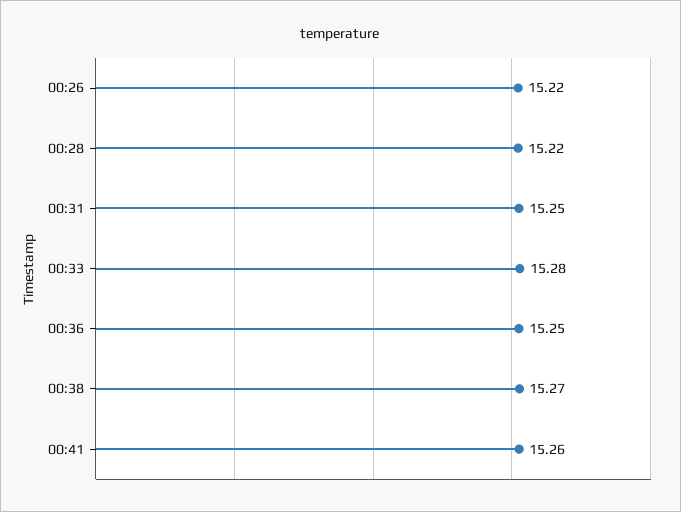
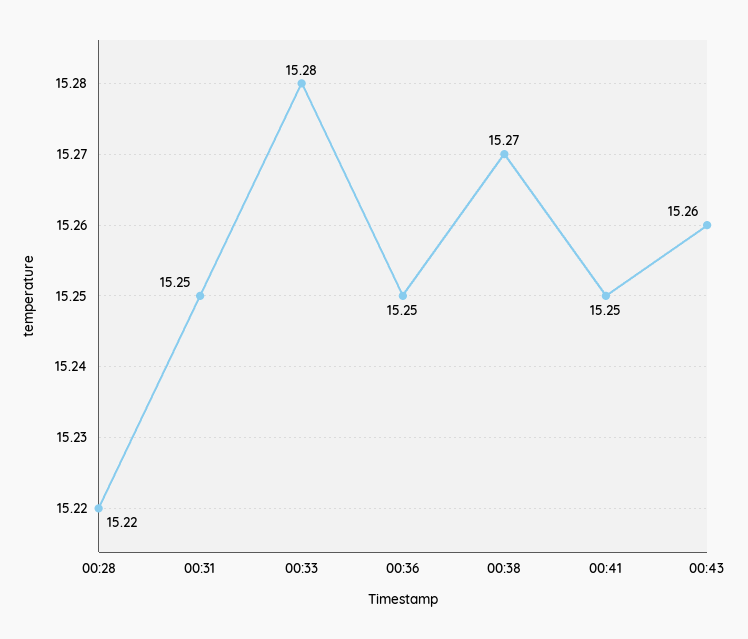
00:26: 15.22 -> none
00:41: 15.26 -> 15.25
00:43: none -> 15.26

